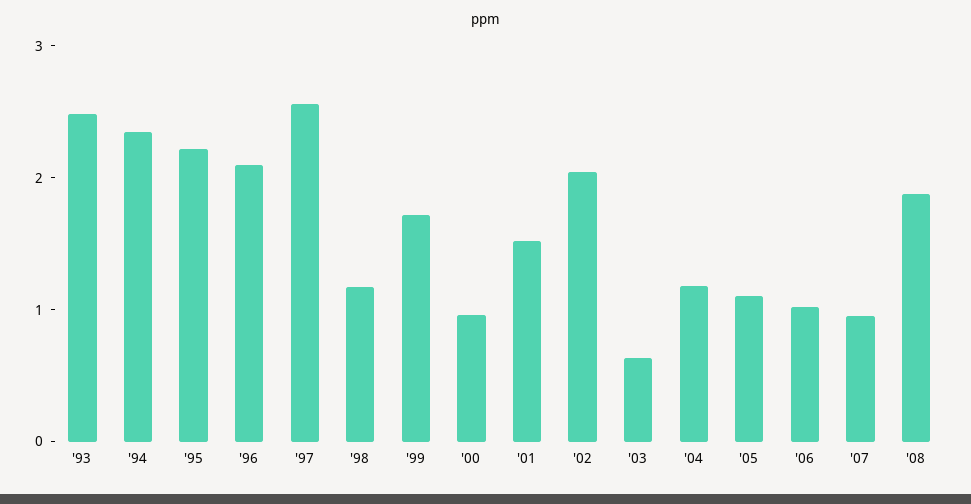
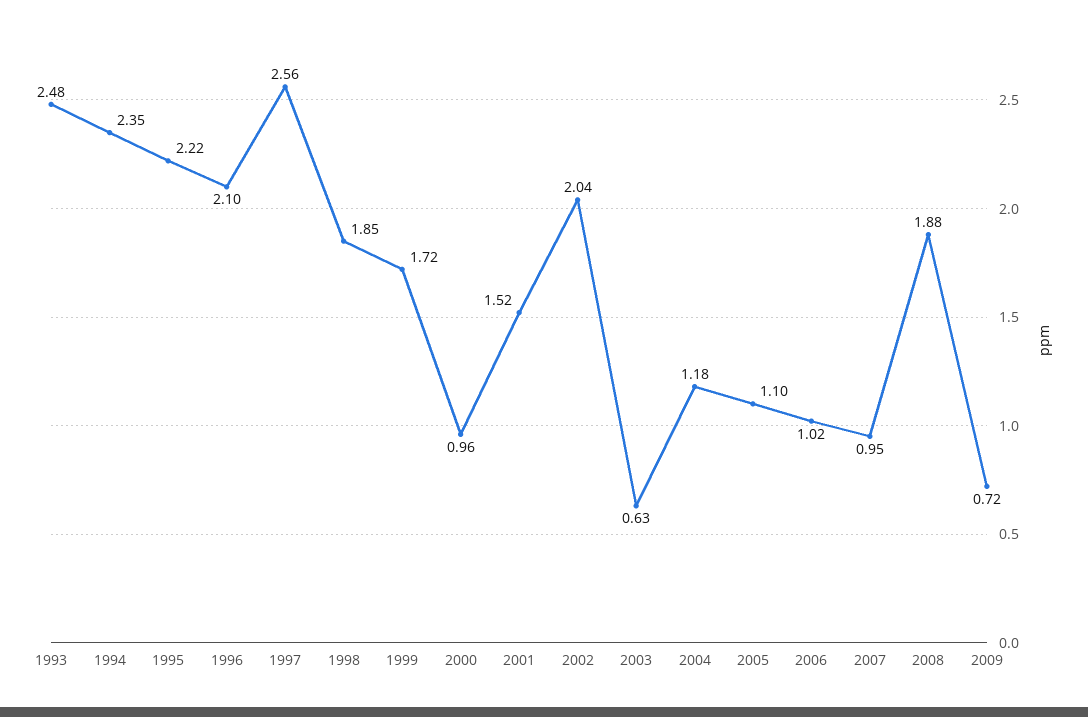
'98: 1.2 -> 1.85
2009: none -> 0.72

